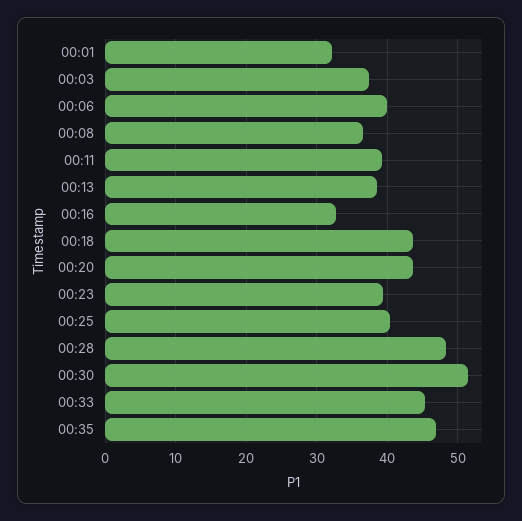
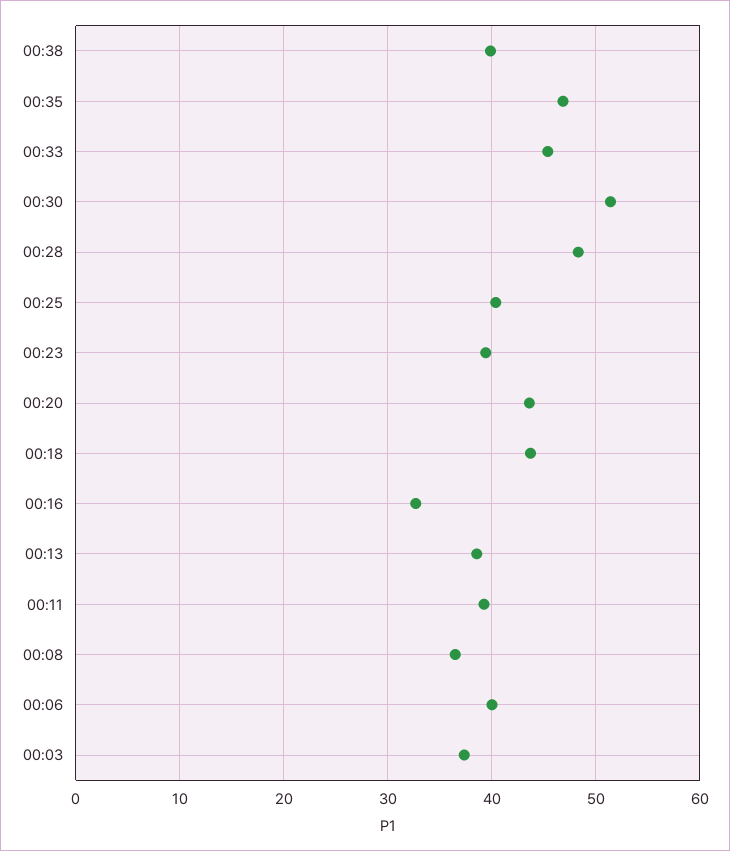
00:01: 32 -> none
00:38: none -> 40

